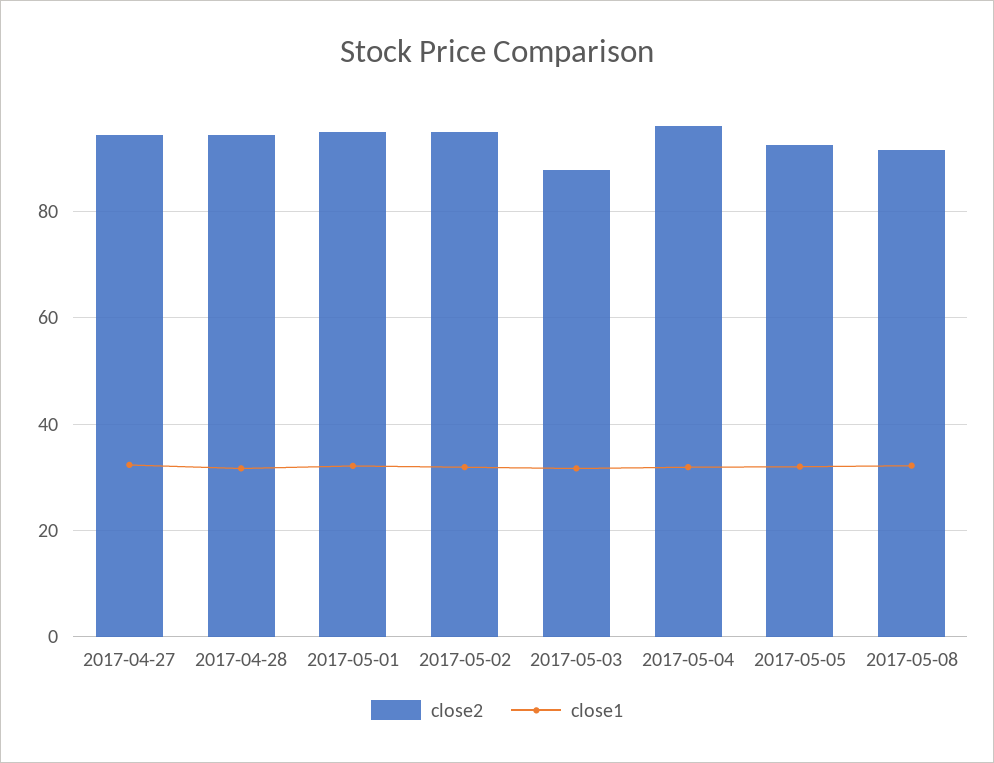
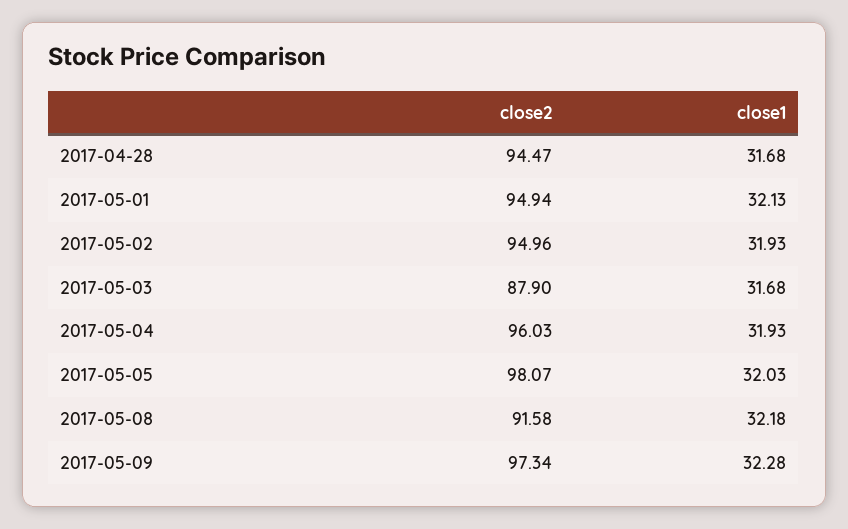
close2, 2017-04-27: 94 -> none
close1, 2017-04-27: 32 -> none
close2, 2017-05-05: 92 -> 98.07
close2, 2017-05-09: none -> 97.34
close1, 2017-05-09: none -> 32.28

